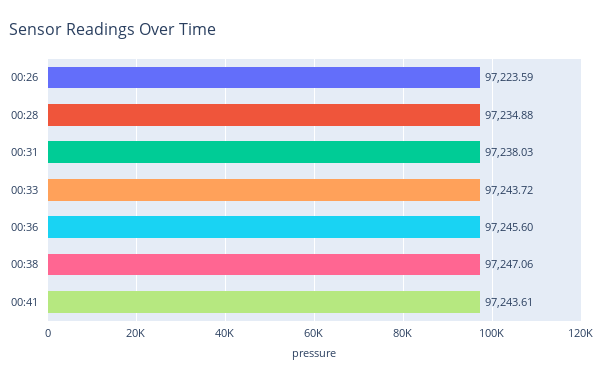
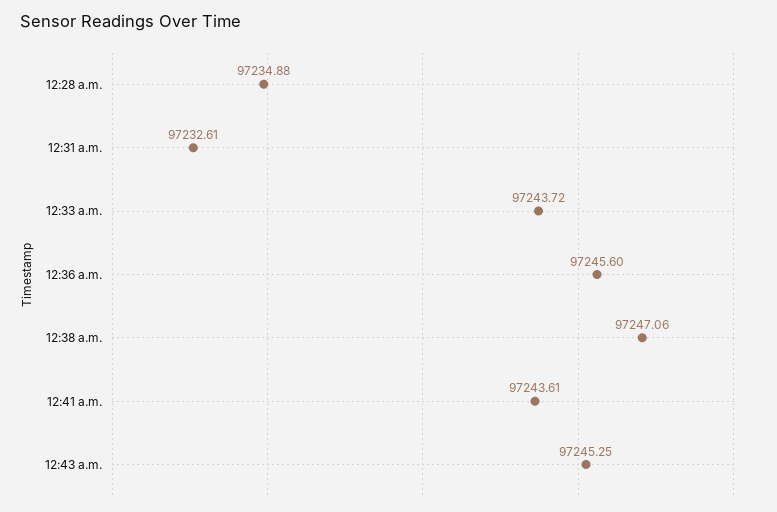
00:26: 97223.59 -> none
00:31: 97238.03 -> 97232.61
12:43 a.m.: none -> 97245.25

